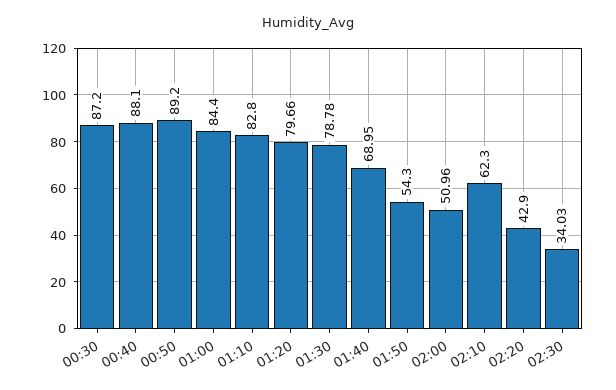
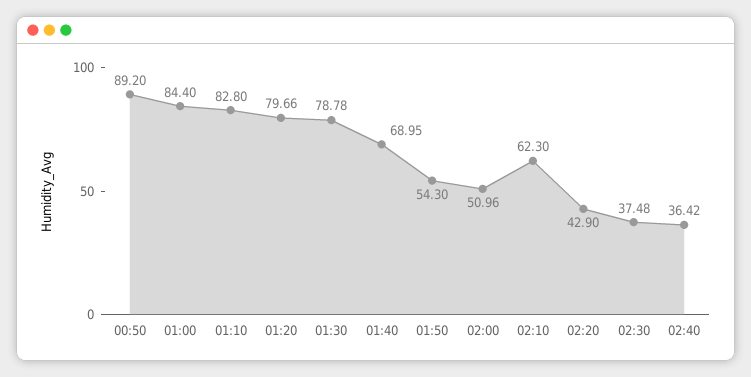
00:30: 87.2 -> none
00:40: 88.1 -> none
02:30: 34.03 -> 37.48
02:40: none -> 36.42

